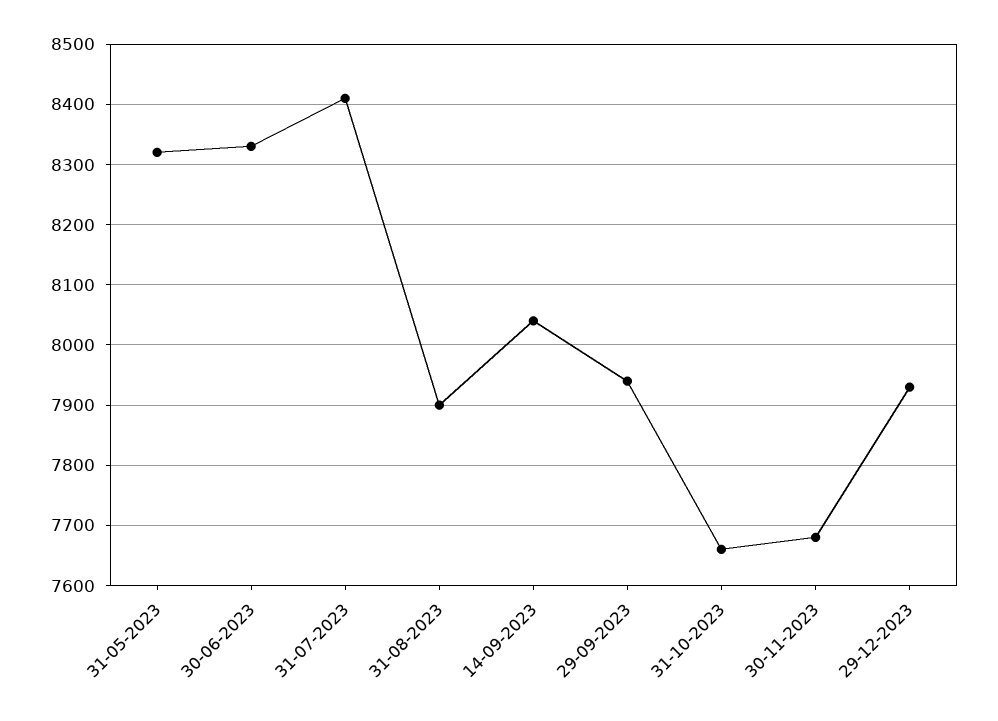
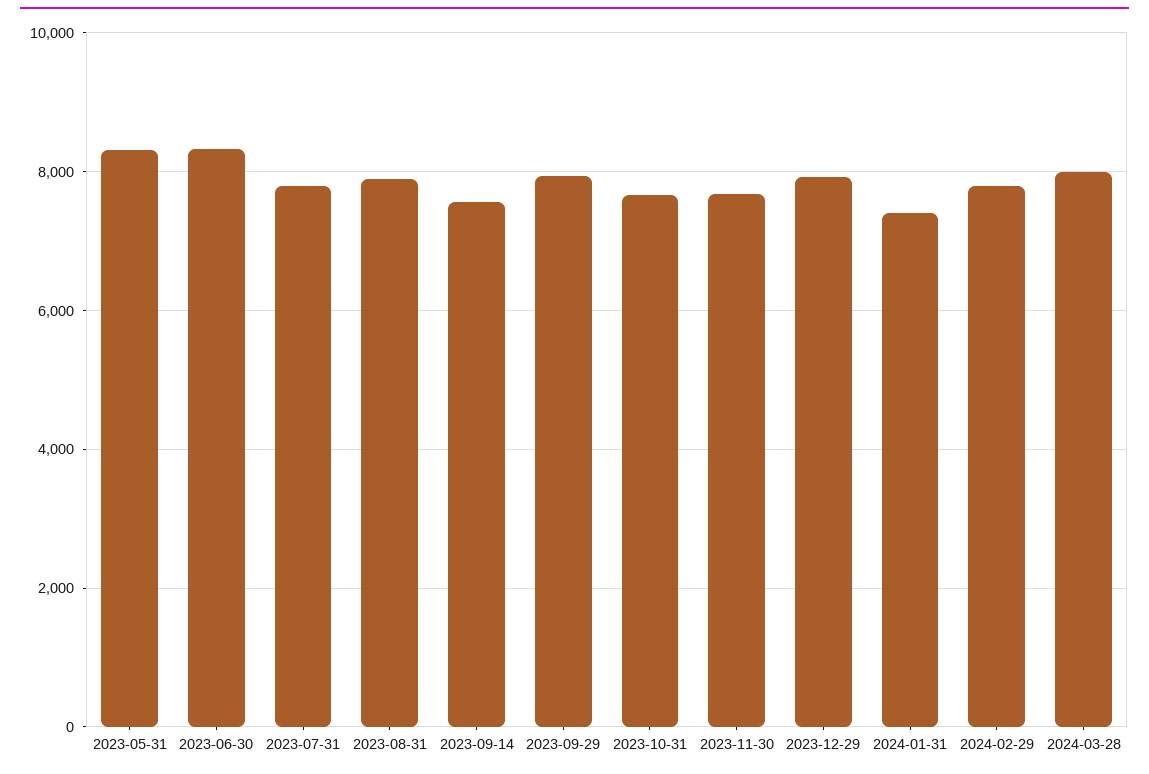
31-07-2023: 8410 -> 7800
14-09-2023: 8040 -> 7600
2024-01-31: none -> 7400
2024-02-29: none -> 7800
2024-03-28: none -> 8000

